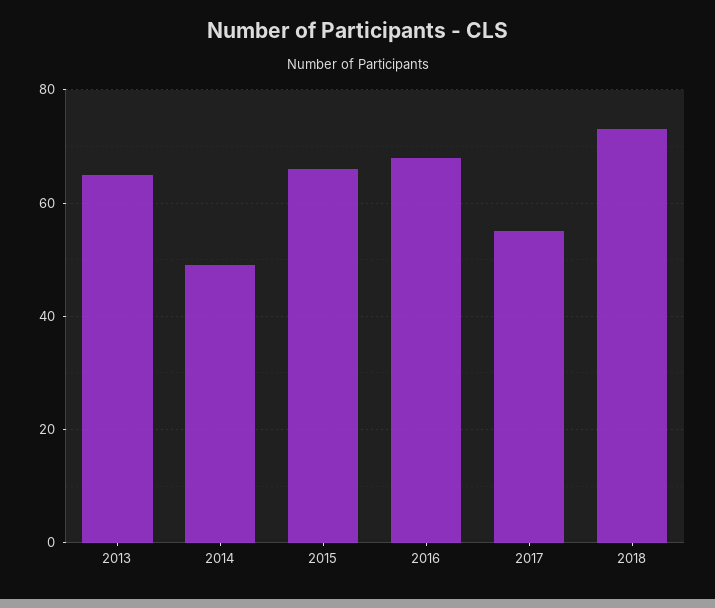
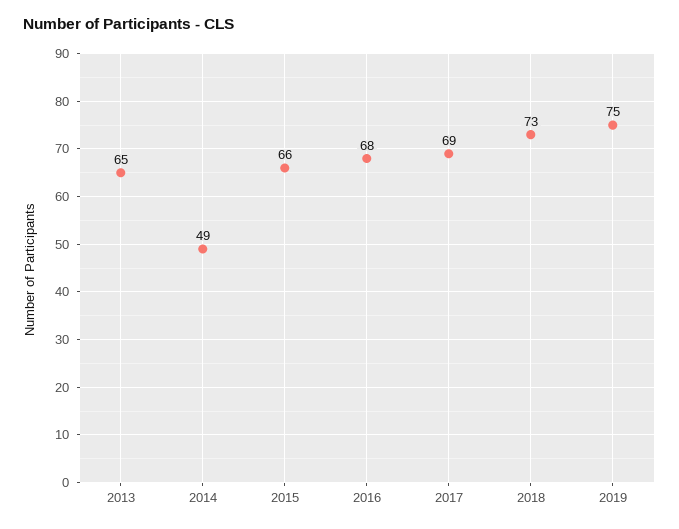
2017: 55 -> 69
2019: none -> 75

